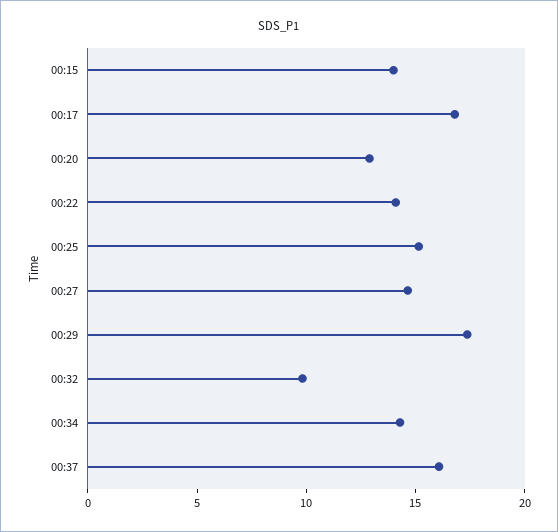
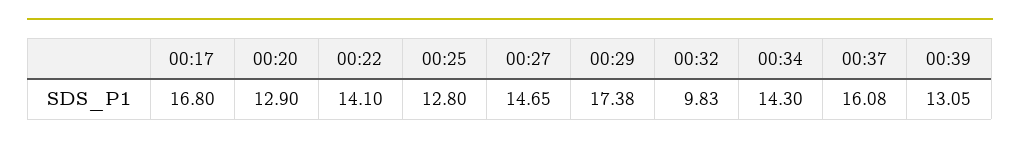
00:15: 14 -> none
00:25: 15 -> 12.8
00:39: none -> 13.05

